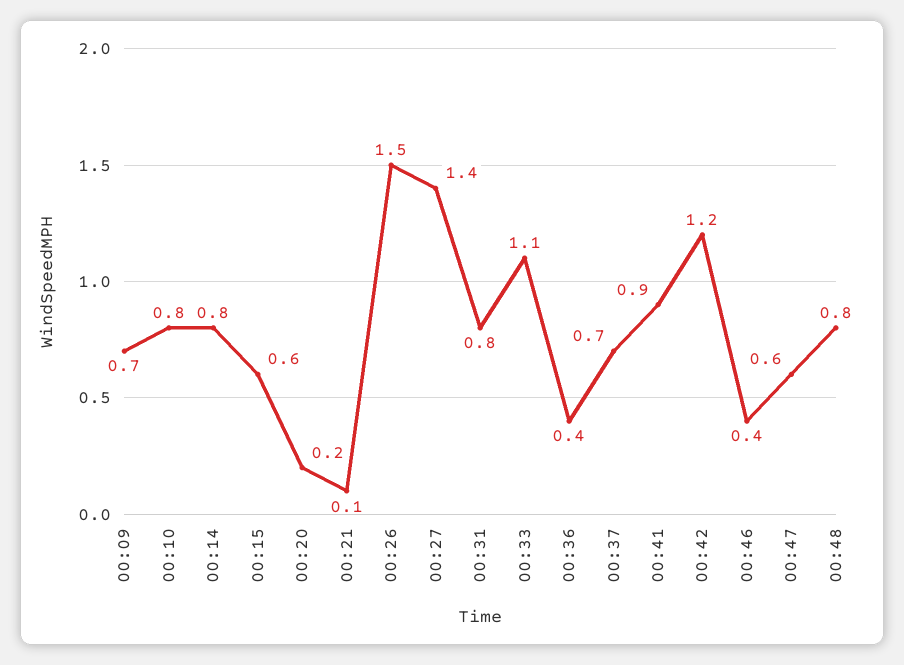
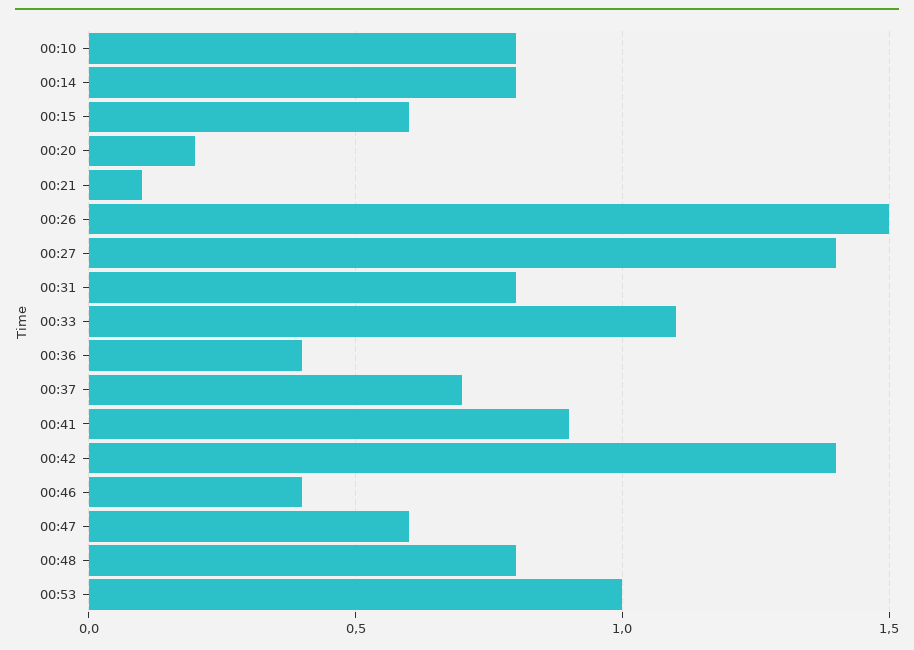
00:09: 0.7 -> none
00:42: 1.2 -> 1.4
00:53: none -> 1

